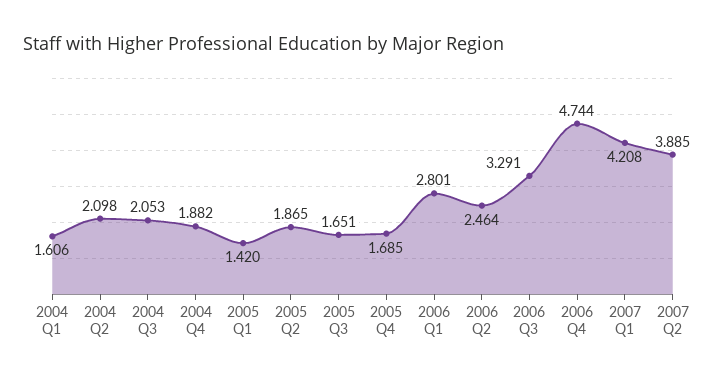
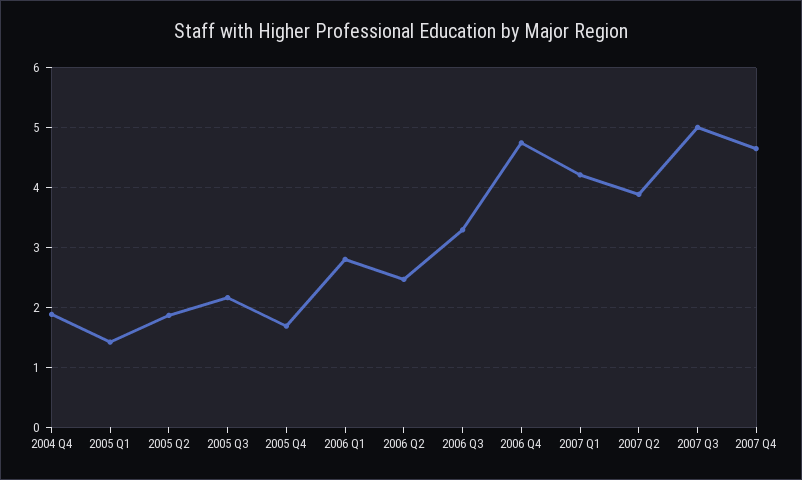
2004 Q1: 1.606 -> none
2004 Q2: 2.098 -> none
2004 Q3: 2.053 -> none
2005 Q3: 1.651 -> 2.2
2007 Q3: none -> 5
2007 Q4: none -> 4.6

